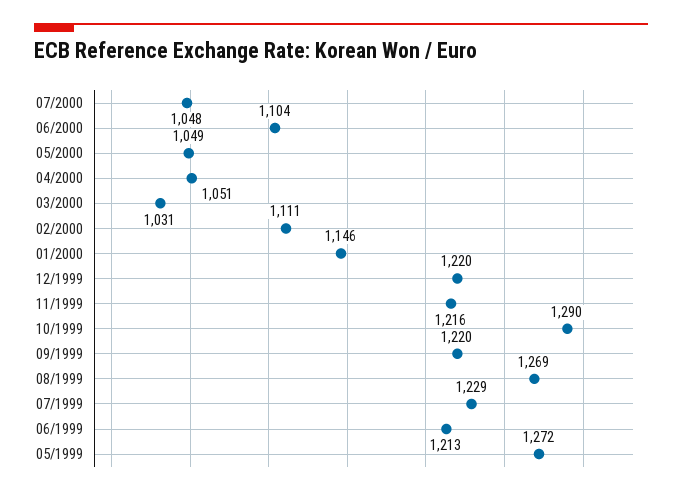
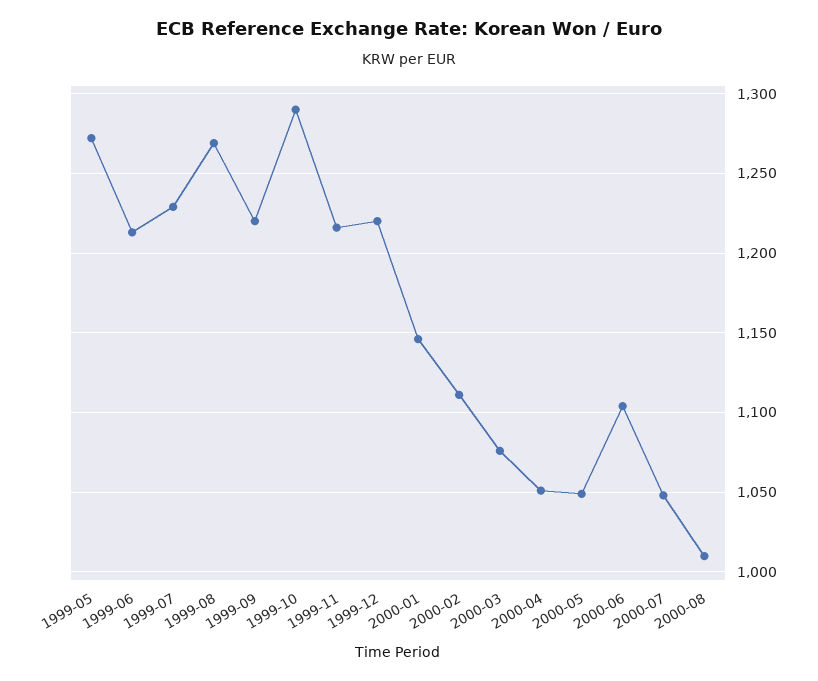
03/2000: 1031 -> 1075
2000-08: none -> 1010

